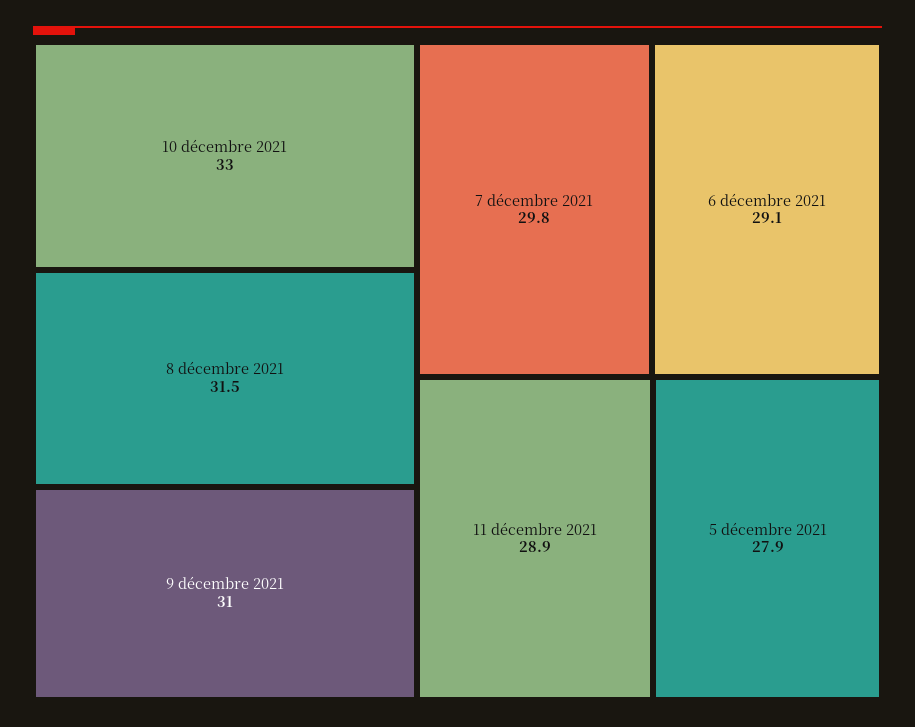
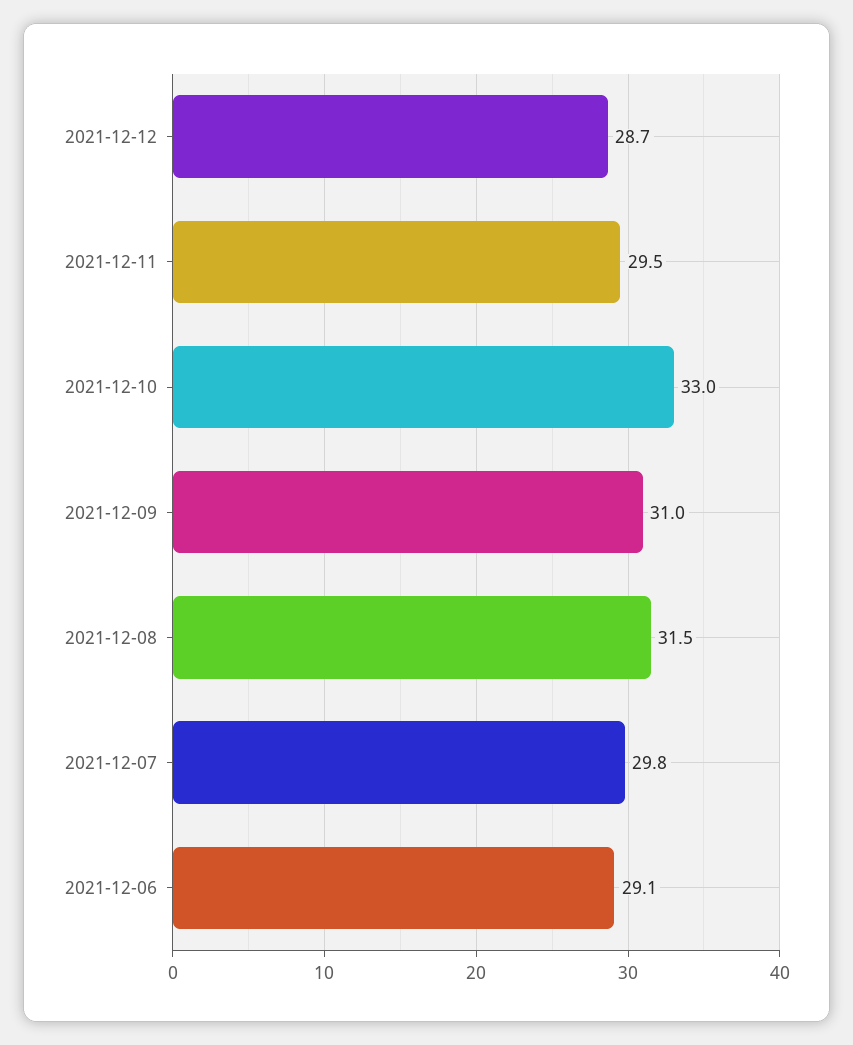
11 décembre 2021: 28.9 -> 29.5
5 décembre 2021: 27.9 -> none
2021-12-12: none -> 28.7

